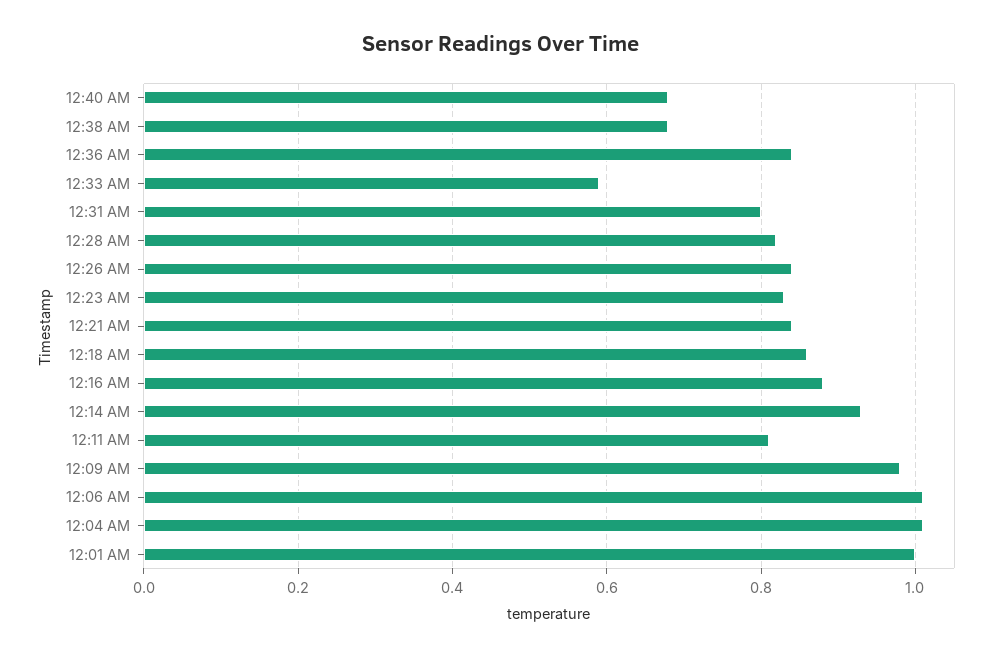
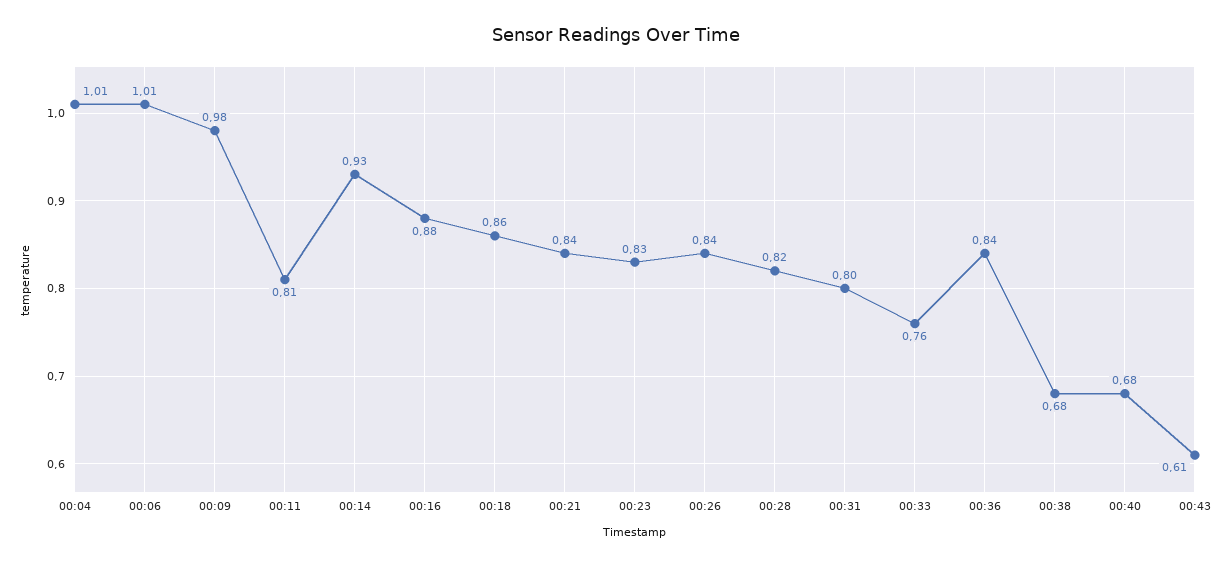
12:33 AM: 0.6 -> 0.76
12:01 AM: 1 -> none
00:43: none -> 0.61

